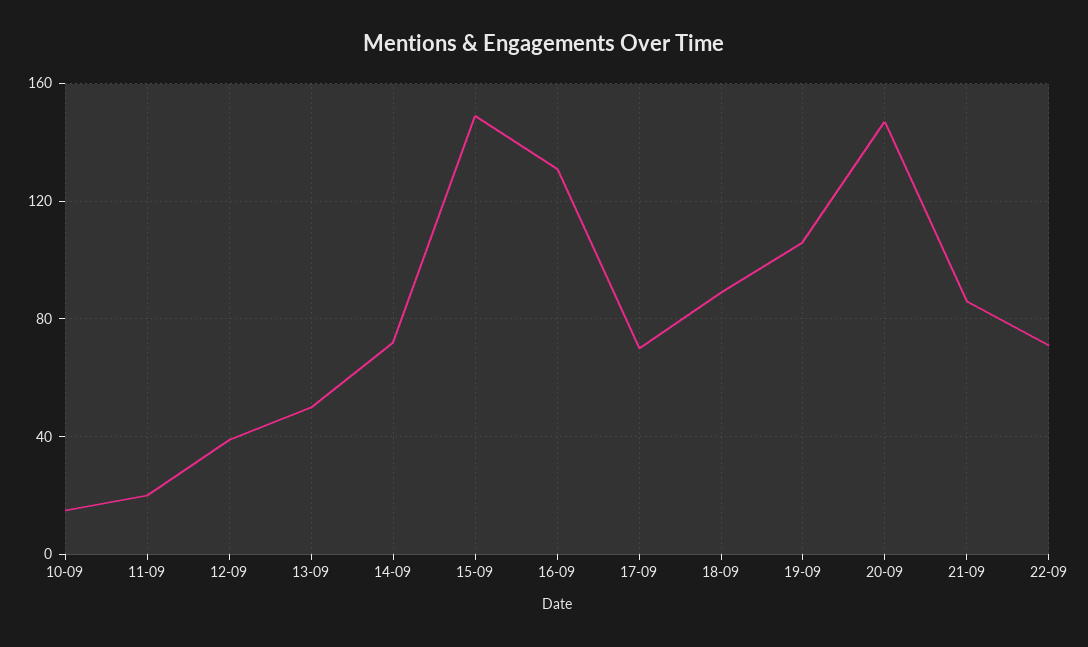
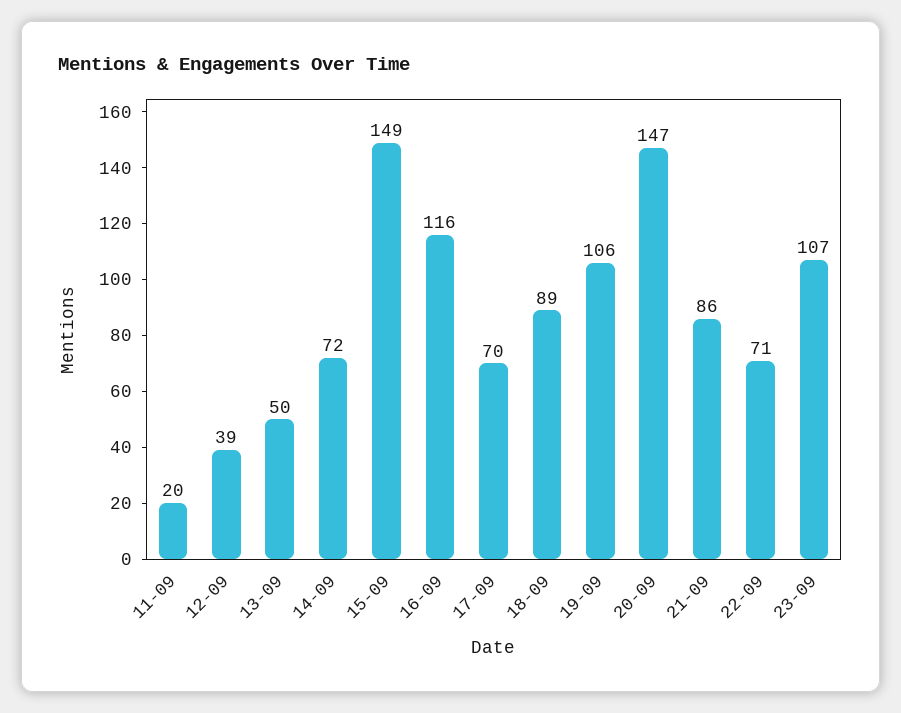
10-09: 15 -> none
16-09: 130 -> 116
23-09: none -> 107

